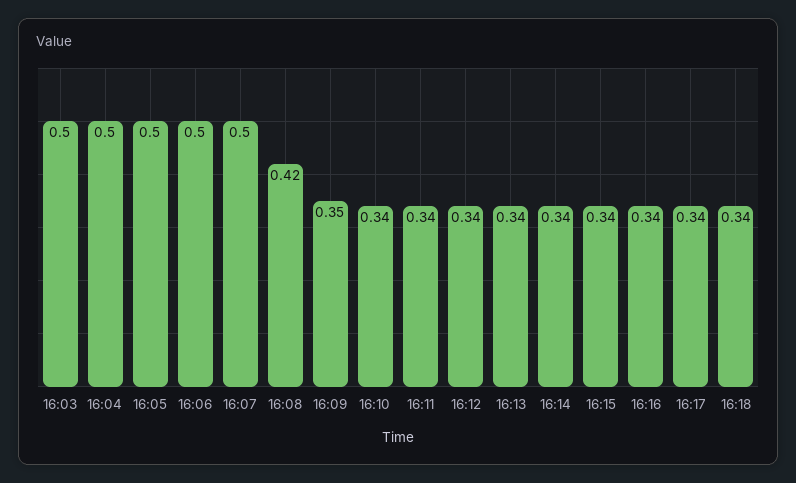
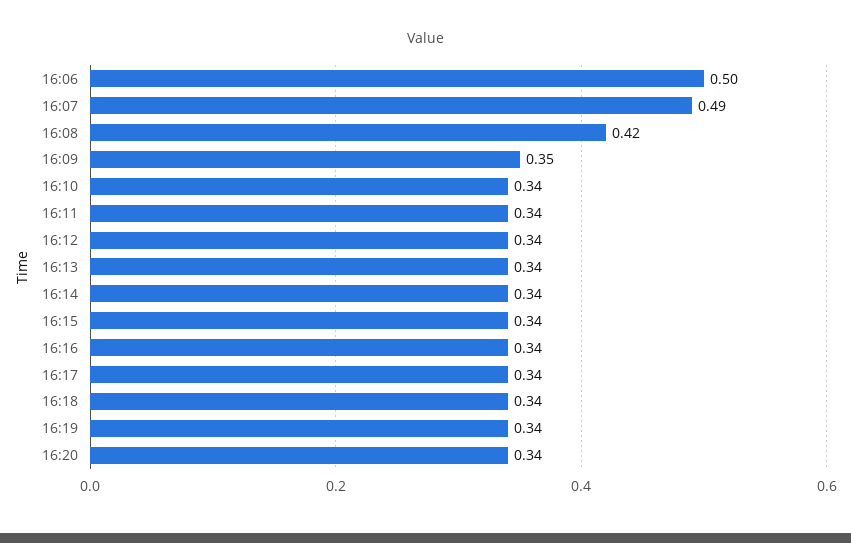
16:03: 0.5 -> none
16:04: 0.5 -> none
16:05: 0.5 -> none
16:07: 0.5 -> 0.49
16:19: none -> 0.34
16:20: none -> 0.34

